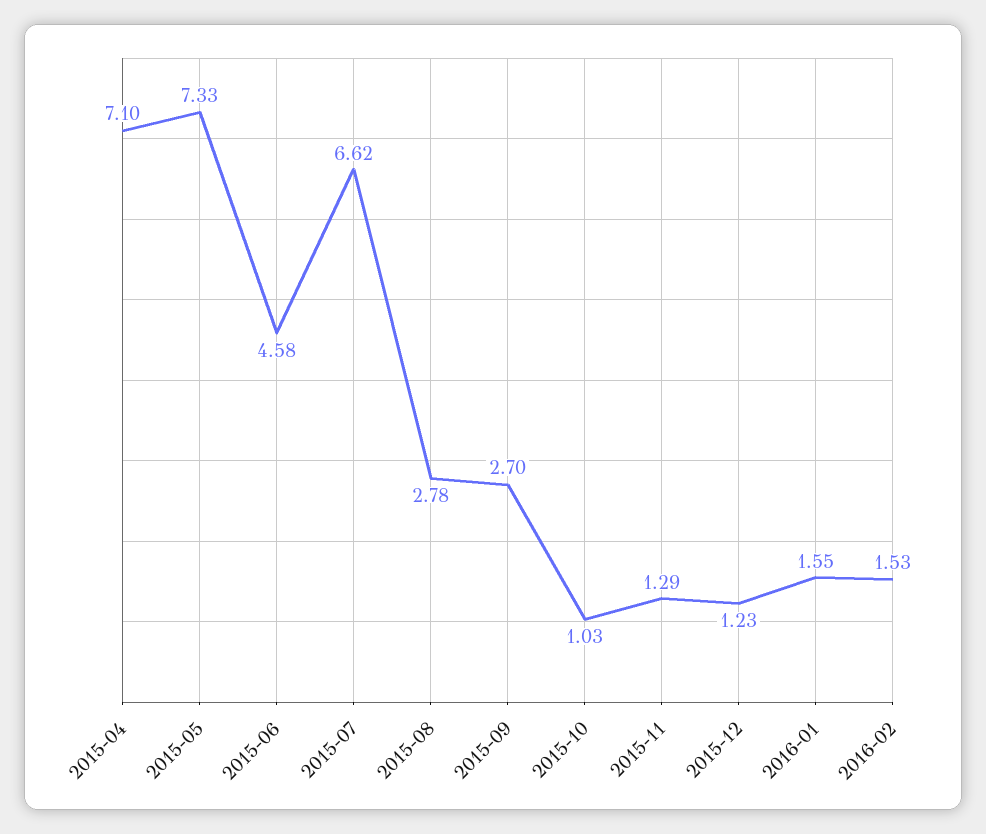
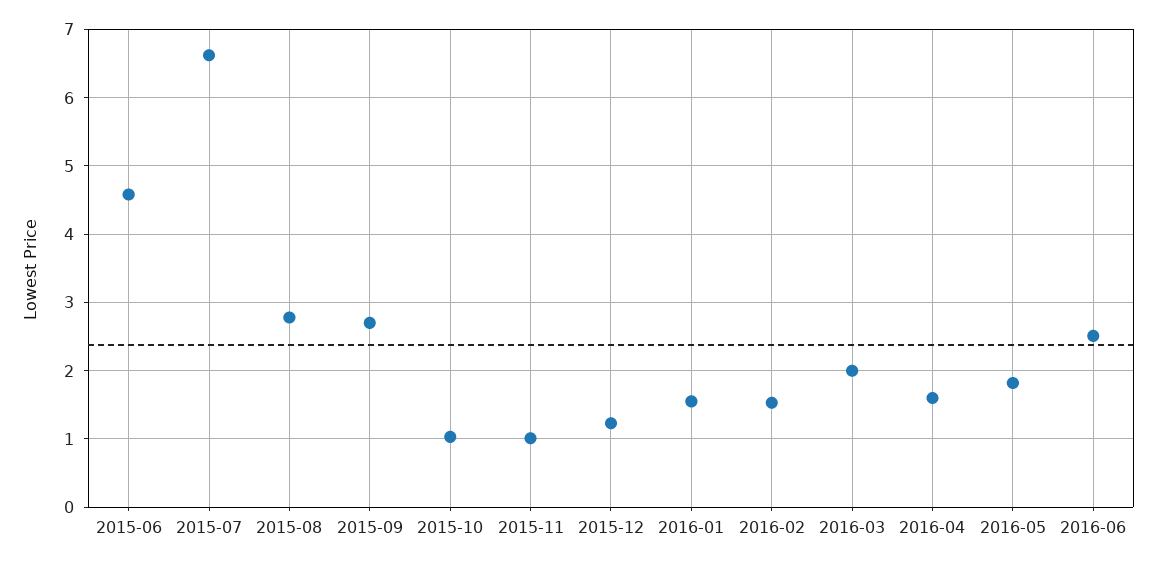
2015-04: 7.1 -> none
2015-05: 7.33 -> none
2015-11: 1.29 -> 1
2016-03: none -> 2
2016-04: none -> 1.6
2016-05: none -> 1.8
2016-06: none -> 2.5

